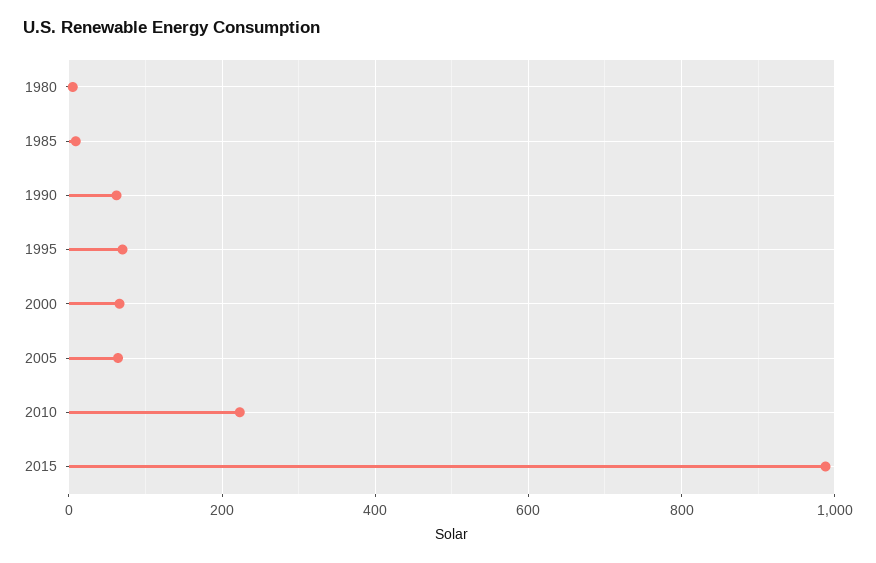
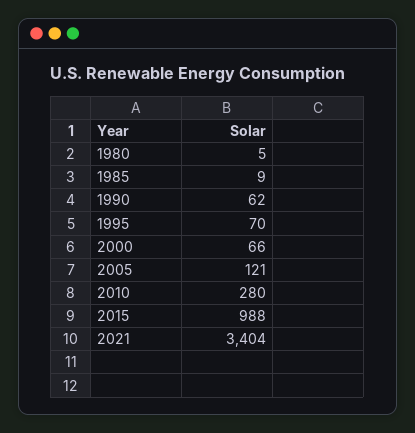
2005: 60 -> 121
2010: 220 -> 280
2021: none -> 3404

